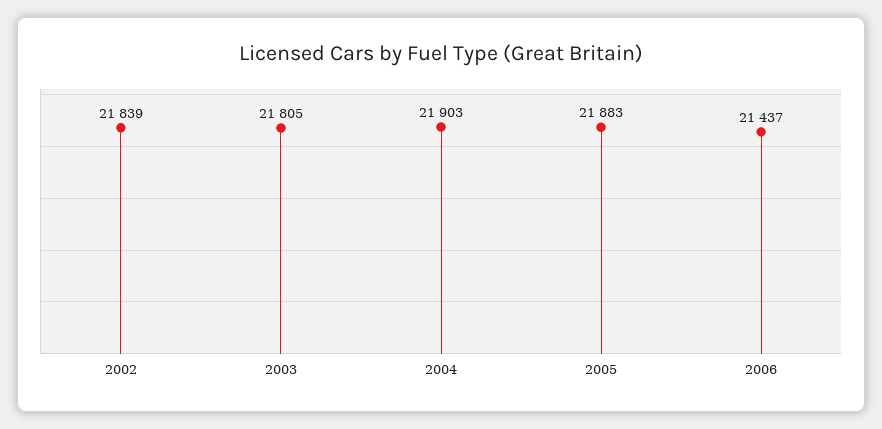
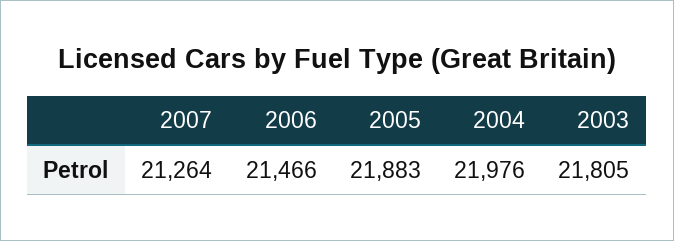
2002: 21839 -> none
2004: 21903 -> 21976
2006: 21437 -> 21466
2007: none -> 21264

